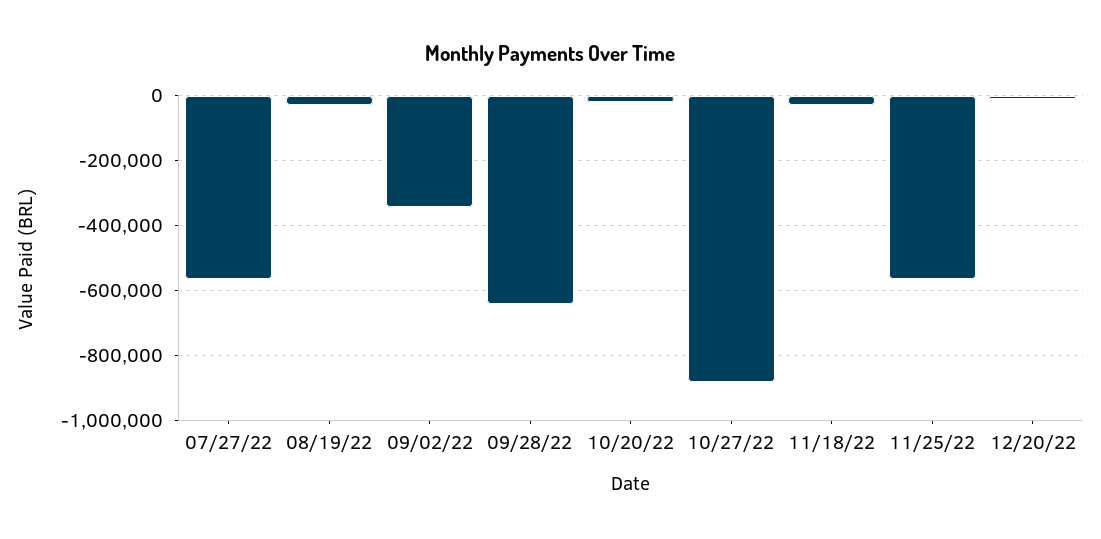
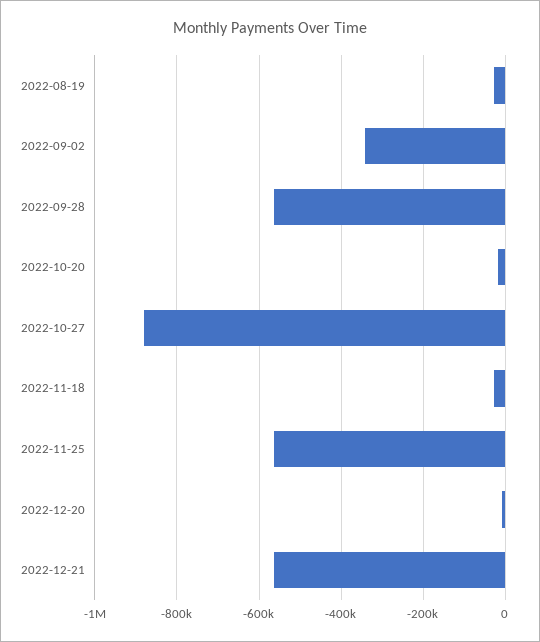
07/27/22: -560000 -> none
09/28/22: -640000 -> -560000
2022-12-21: none -> -560000

